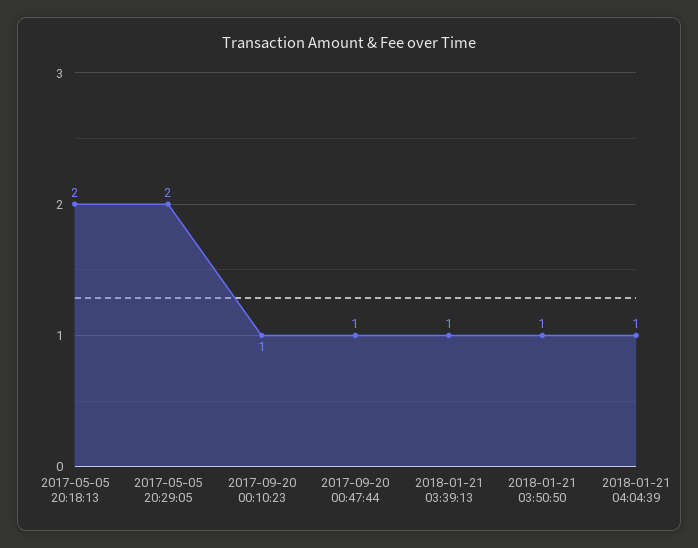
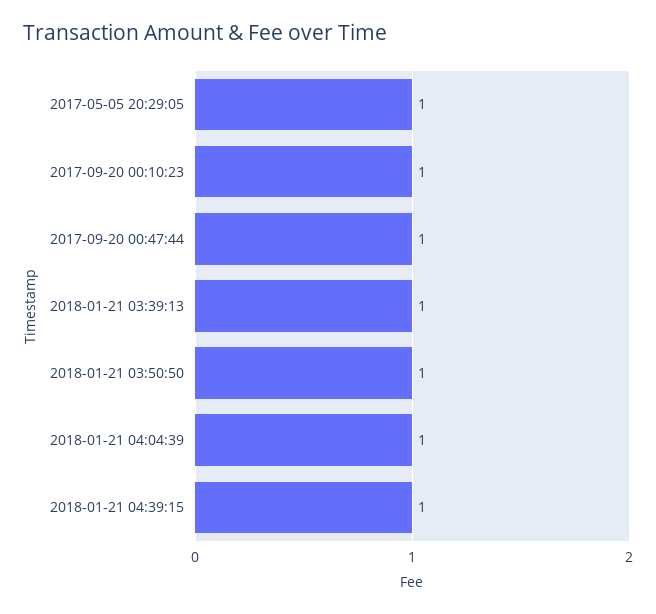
2017-05-05 20:18:13: 2 -> none
2017-05-05 20:29:05: 2 -> 1
2018-01-21 04:39:15: none -> 1

